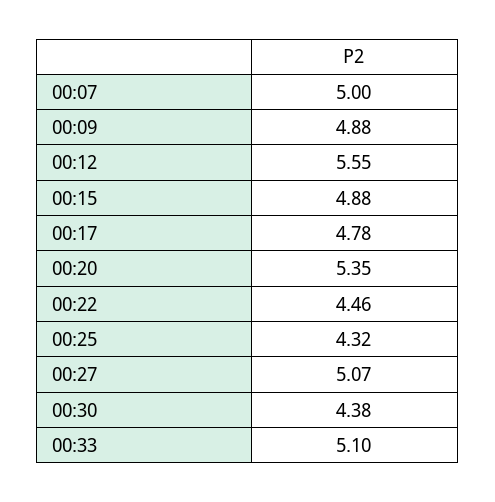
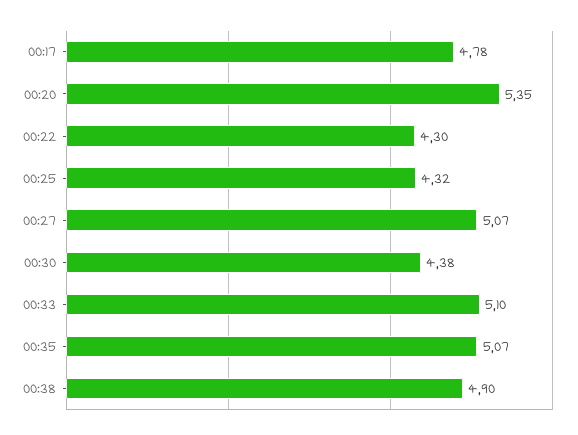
00:07: 5 -> none
00:09: 4.88 -> none
00:12: 5.55 -> none
00:15: 4.88 -> none
00:22: 4.46 -> 4.3
00:35: none -> 5.07
00:38: none -> 4.9

